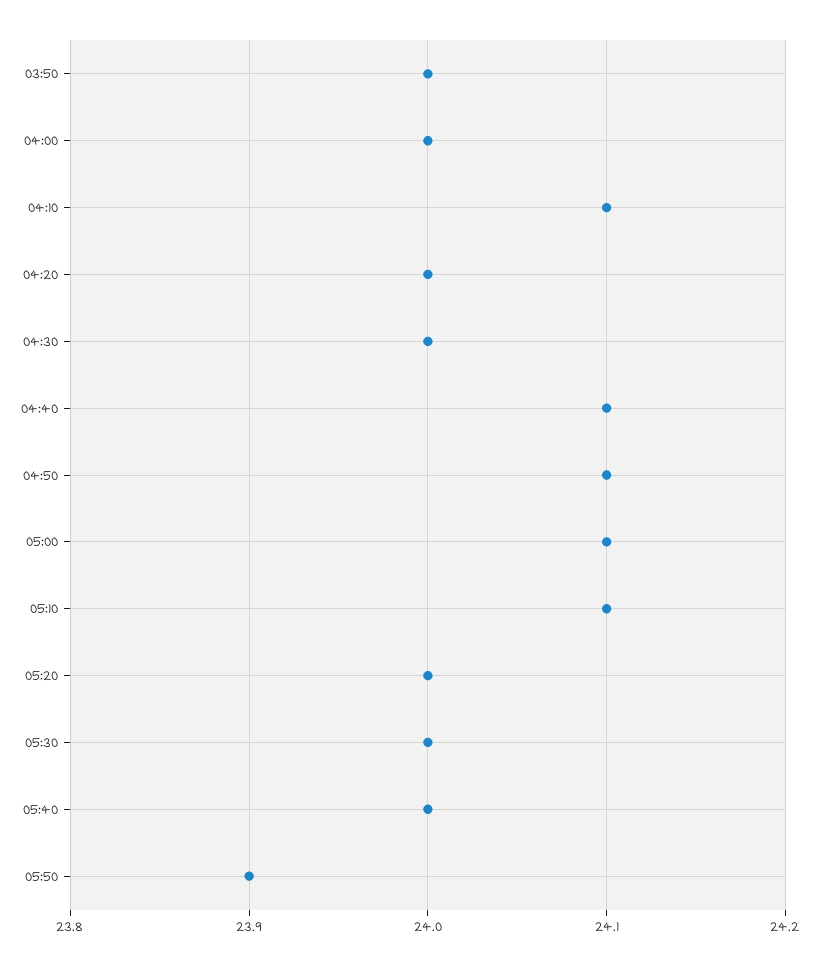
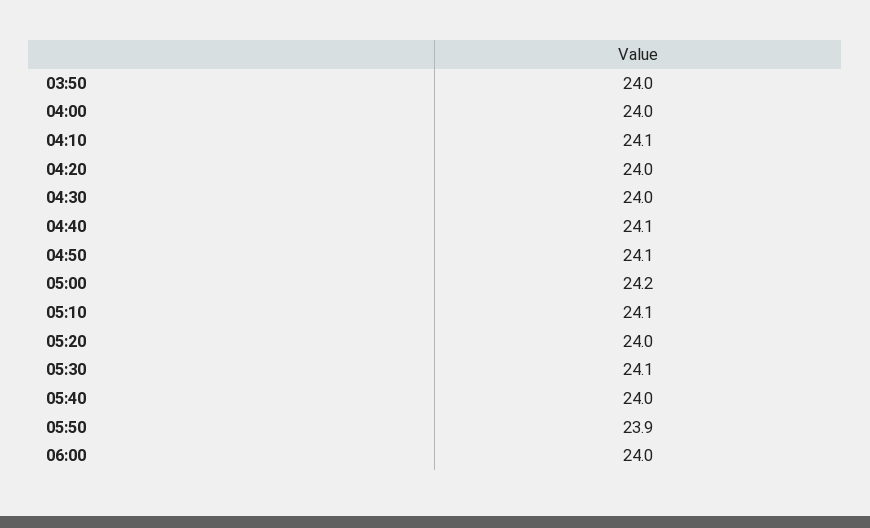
05:00: 24.1 -> 24.2
05:30: 24 -> 24.1
06:00: none -> 24

